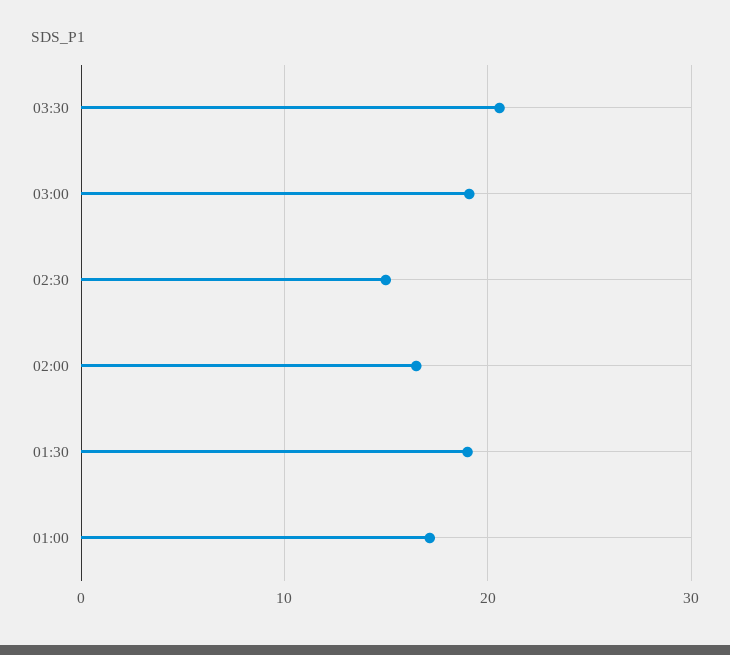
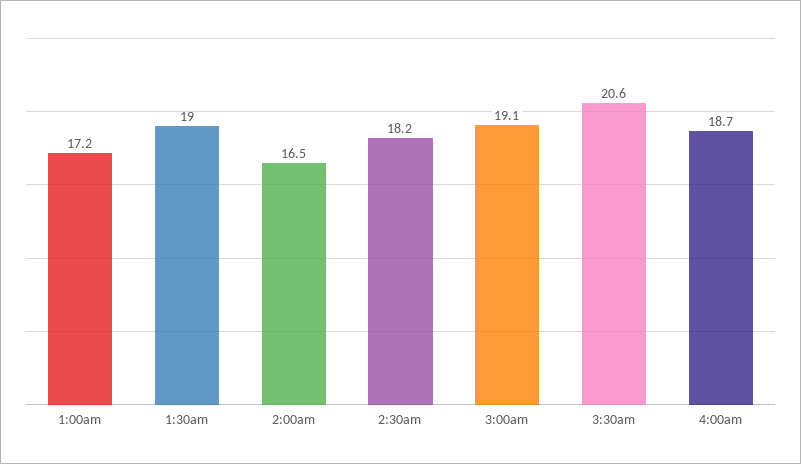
02:30: 15 -> 18.2
4:00am: none -> 18.7

